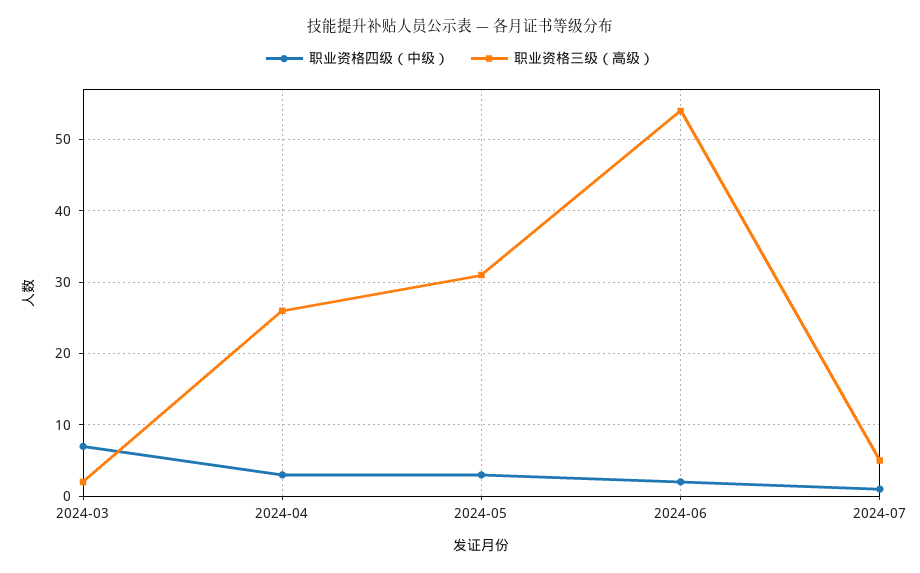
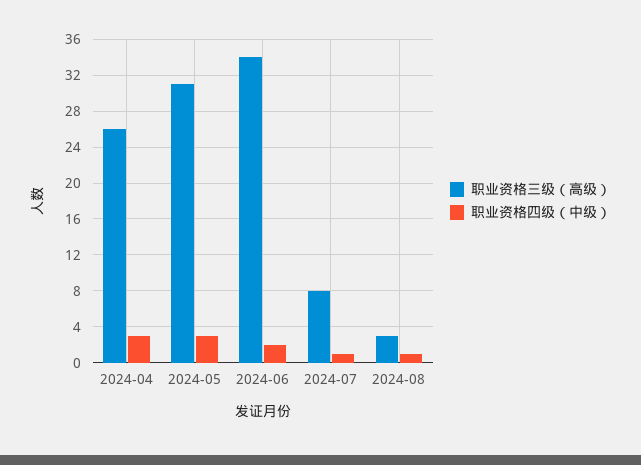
职业资格四级（中级）, 2024-03: 7 -> none
职业资格三级（高级）, 2024-03: 2 -> none
职业资格三级（高级）, 2024-06: 54 -> 34
职业资格三级（高级）, 2024-07: 5 -> 8
职业资格三级（高级）, 2024-08: none -> 3
职业资格四级（中级）, 2024-08: none -> 1

